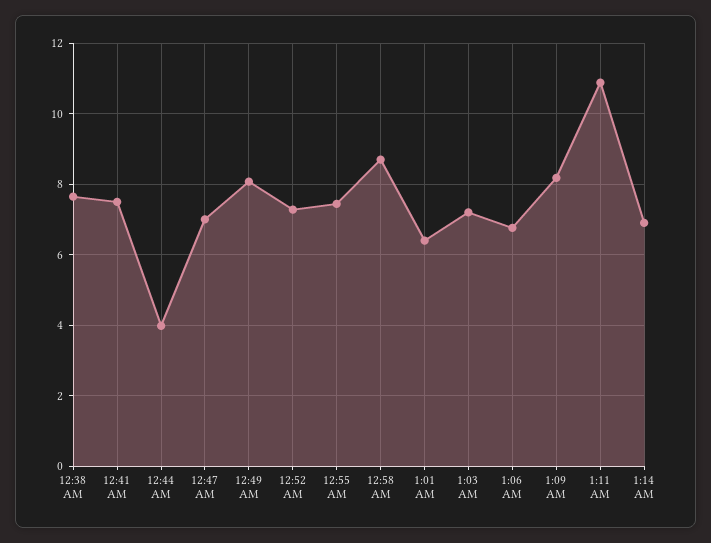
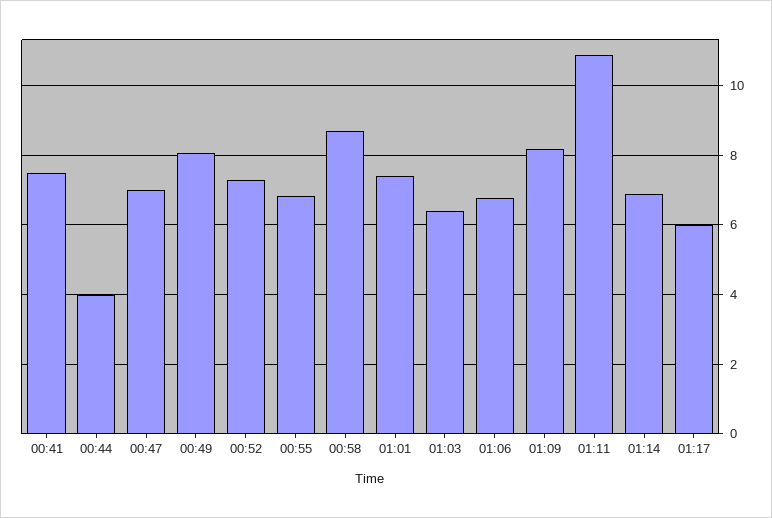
12:38 AM: 7.6 -> none
12:55 AM: 7.4 -> 6.8
1:01 AM: 6.4 -> 7.4
1:03 AM: 7.2 -> 6.4
01:17: none -> 6

